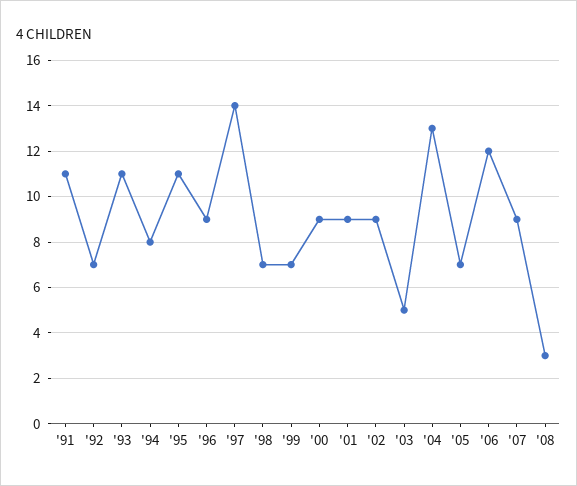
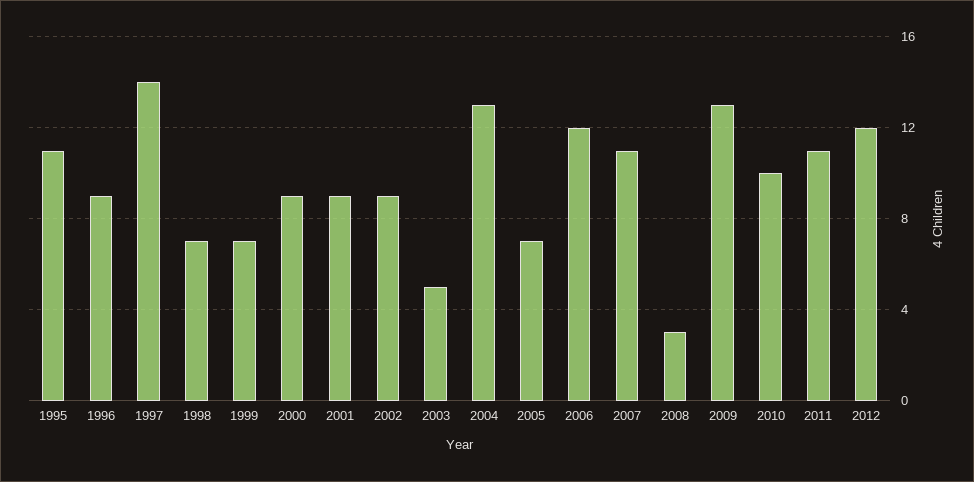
'91: 11 -> none
'92: 7 -> none
'93: 11 -> none
'94: 8 -> none
'07: 9 -> 11
2009: none -> 13
2010: none -> 10
2011: none -> 11
2012: none -> 12

